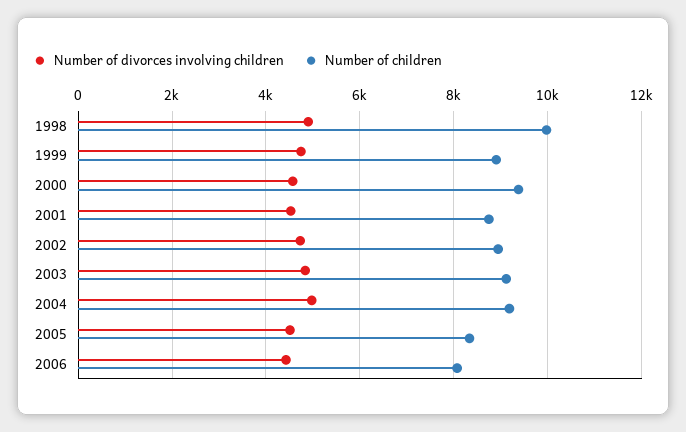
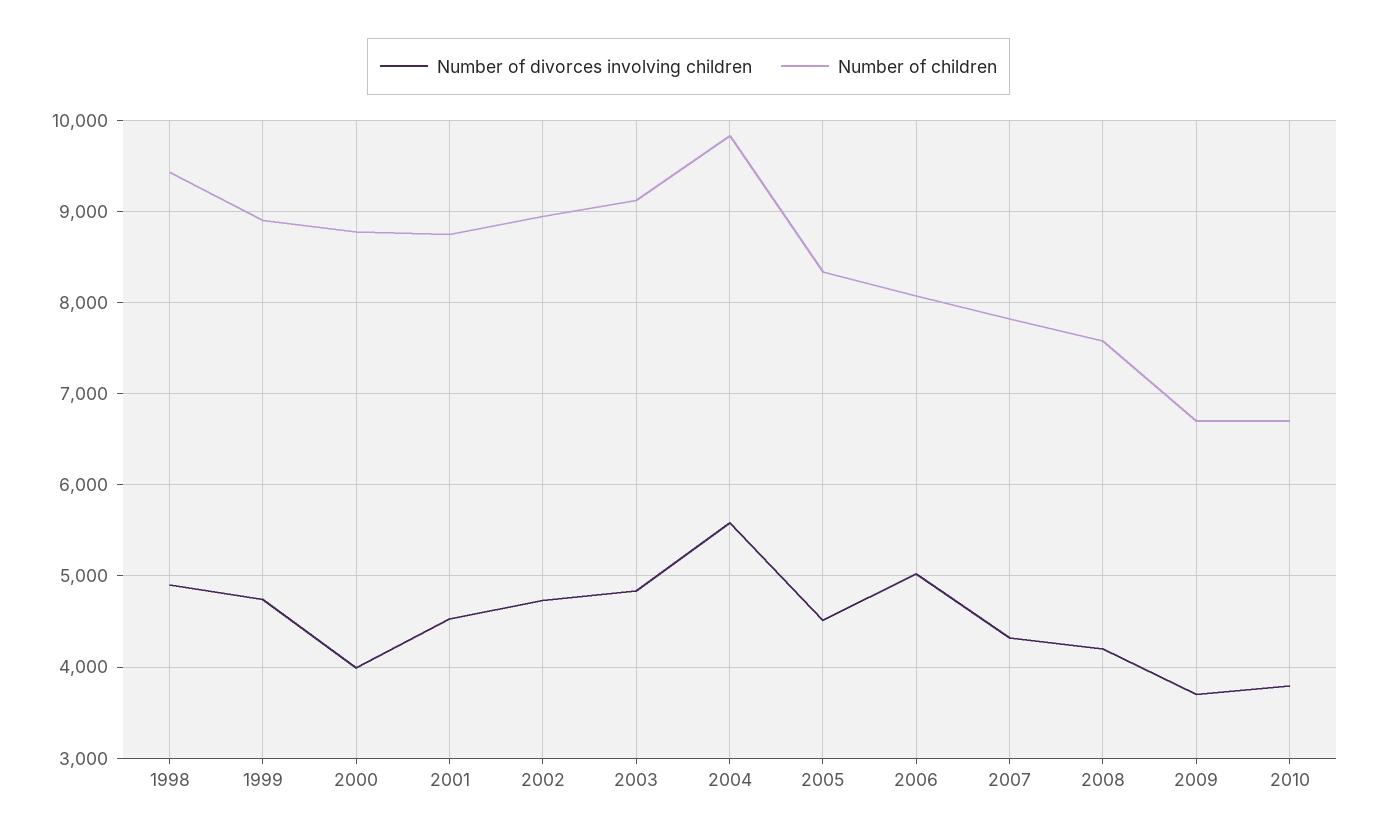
Number of children, 1998: 10000 -> 9400
Number of divorces involving children, 2000: 4600 -> 4000
Number of children, 2000: 9400 -> 8800
Number of divorces involving children, 2004: 5000 -> 5600
Number of children, 2004: 9200 -> 9800
Number of divorces involving children, 2006: 4400 -> 5000
Number of divorces involving children, 2007: none -> 4300
Number of children, 2007: none -> 7800
Number of divorces involving children, 2008: none -> 4200
Number of children, 2008: none -> 7600
Number of divorces involving children, 2009: none -> 3700
Number of children, 2009: none -> 6700
Number of divorces involving children, 2010: none -> 3800
Number of children, 2010: none -> 6700

